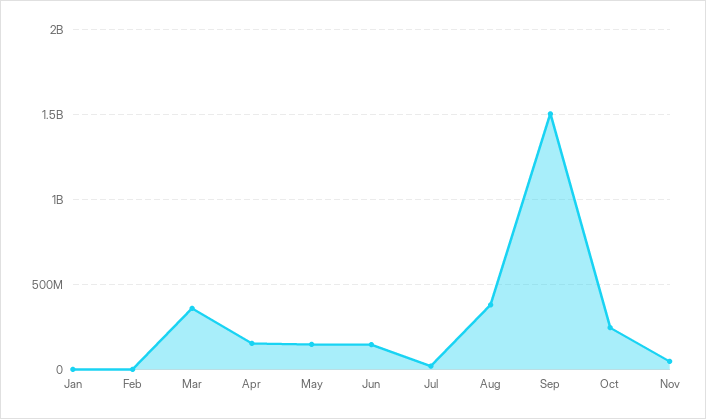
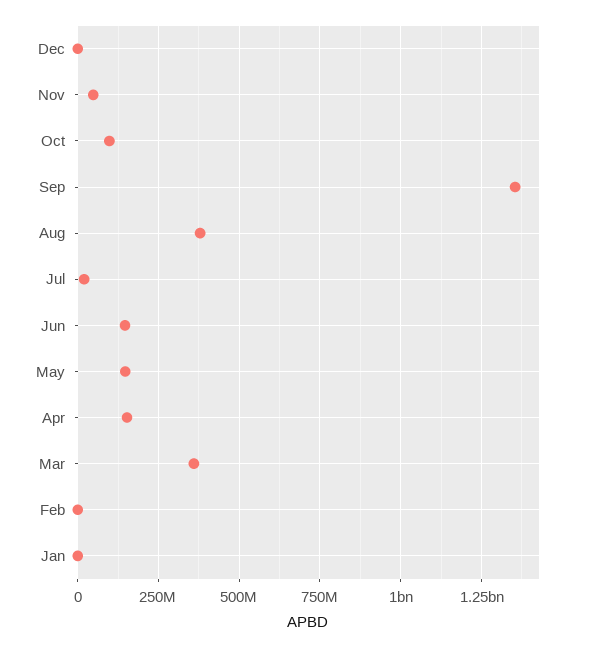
Sep: 1500000000 -> 1350000000
Oct: 250000000 -> 100000000
Dec: none -> 0

